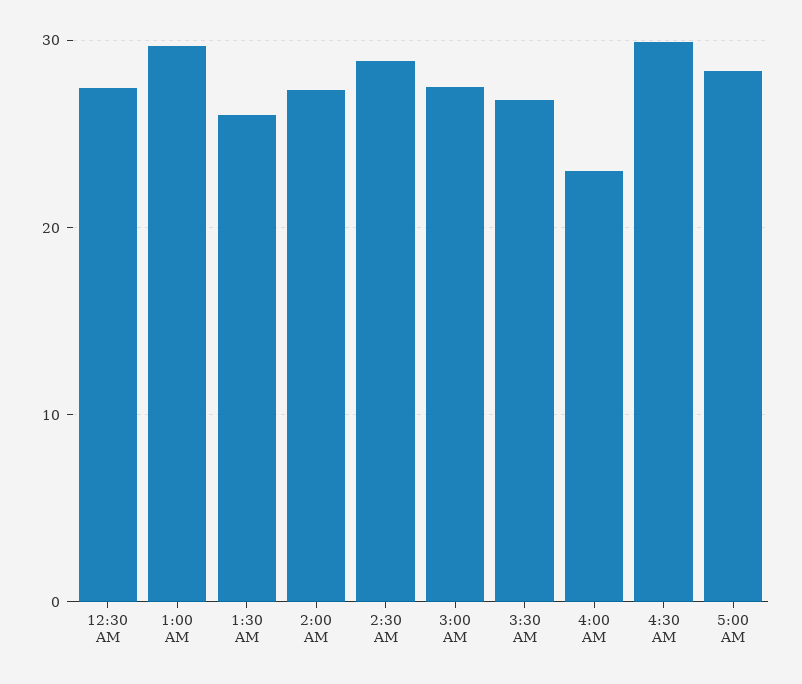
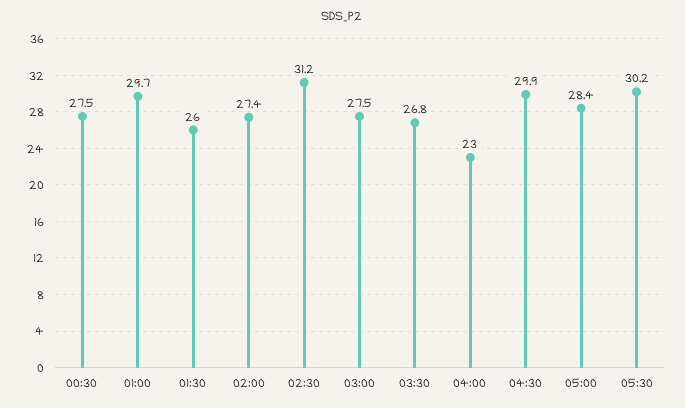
2:30 AM: 29 -> 31.2
05:30: none -> 30.2

